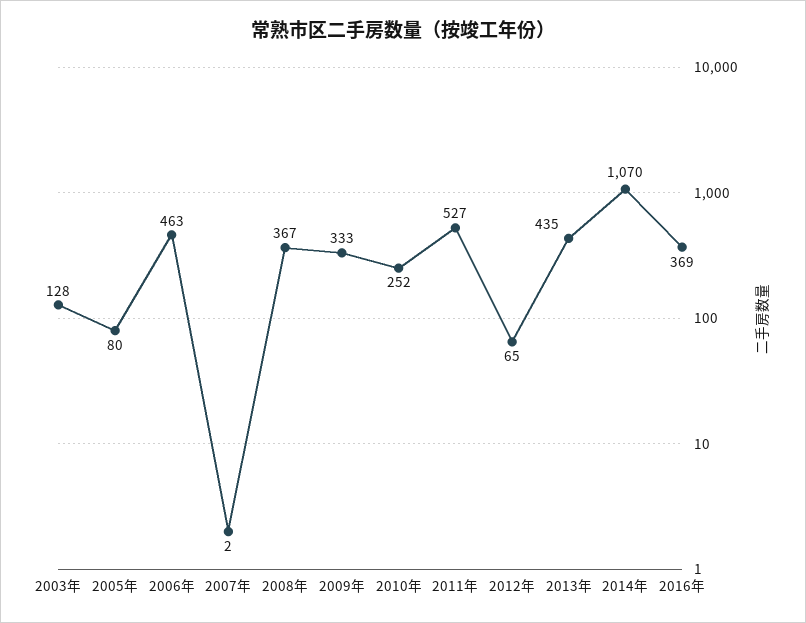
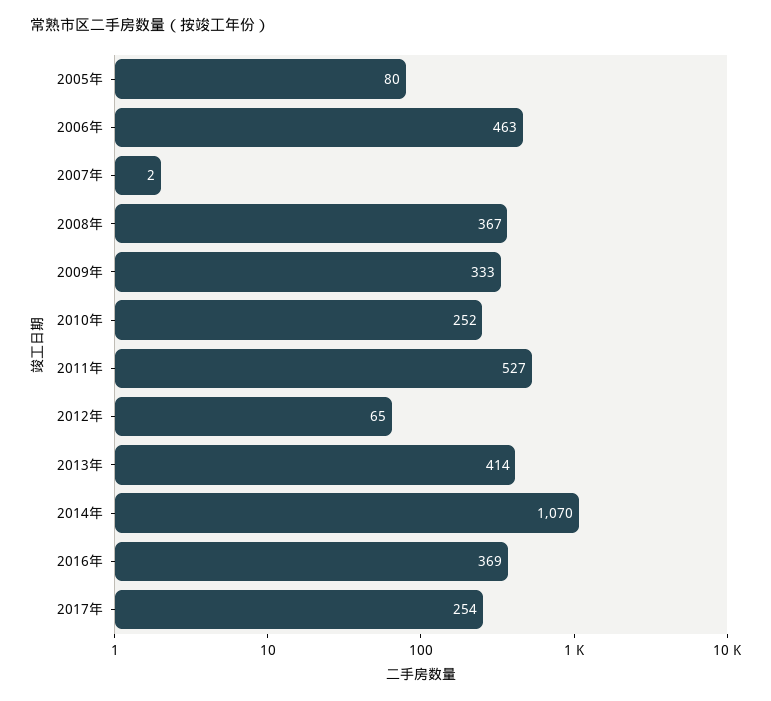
2003年: 128 -> none
2013年: 435 -> 414
2017年: none -> 254

